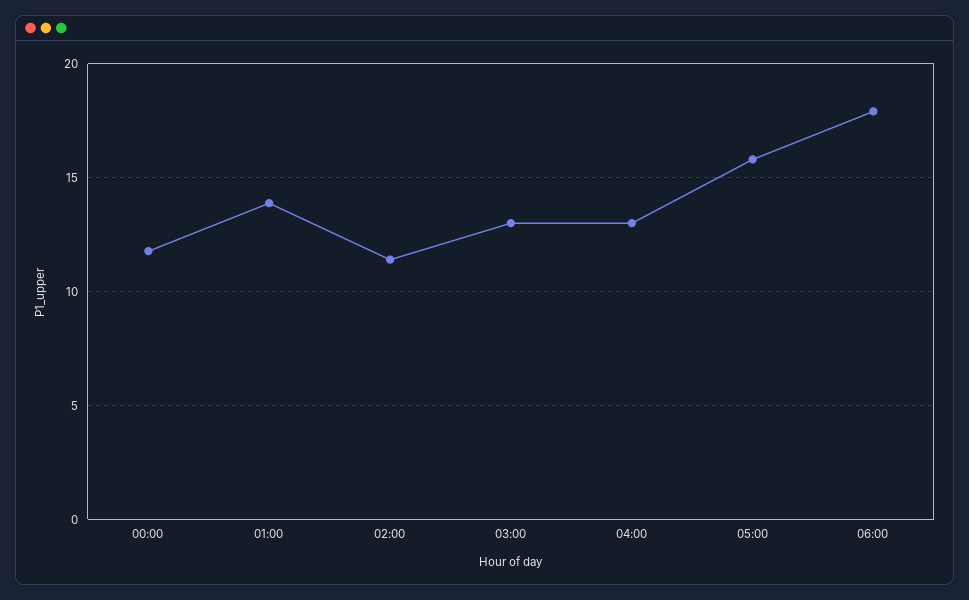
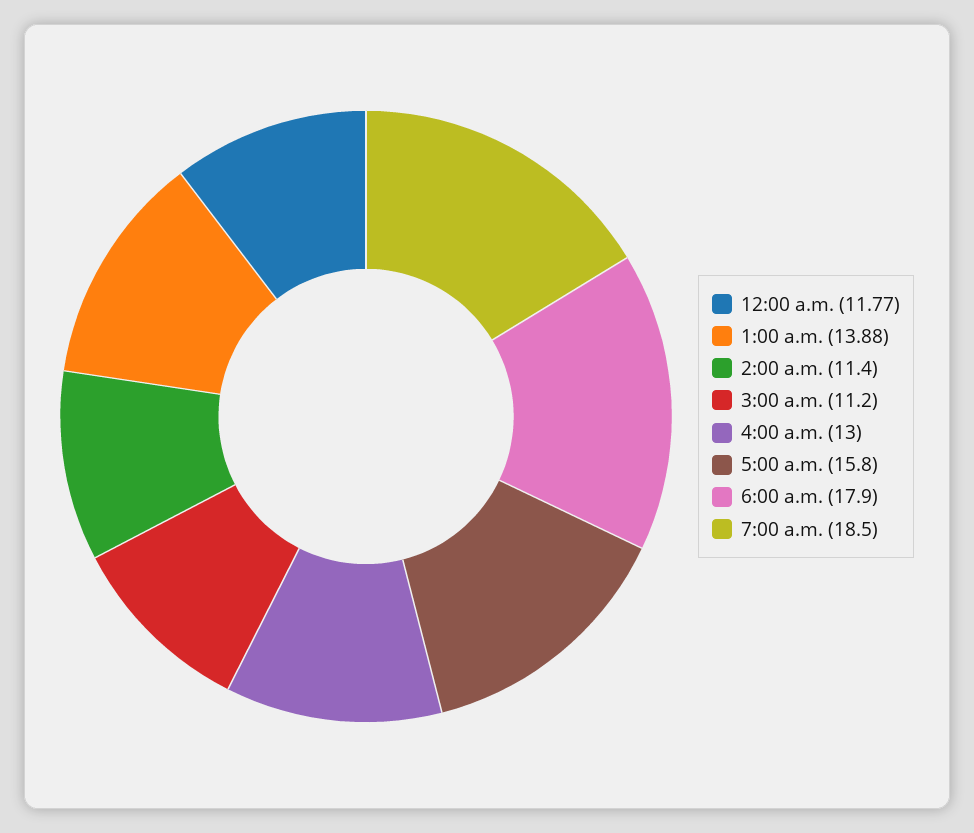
03:00: 13 -> 11.2
7:00 a.m.: none -> 18.5

